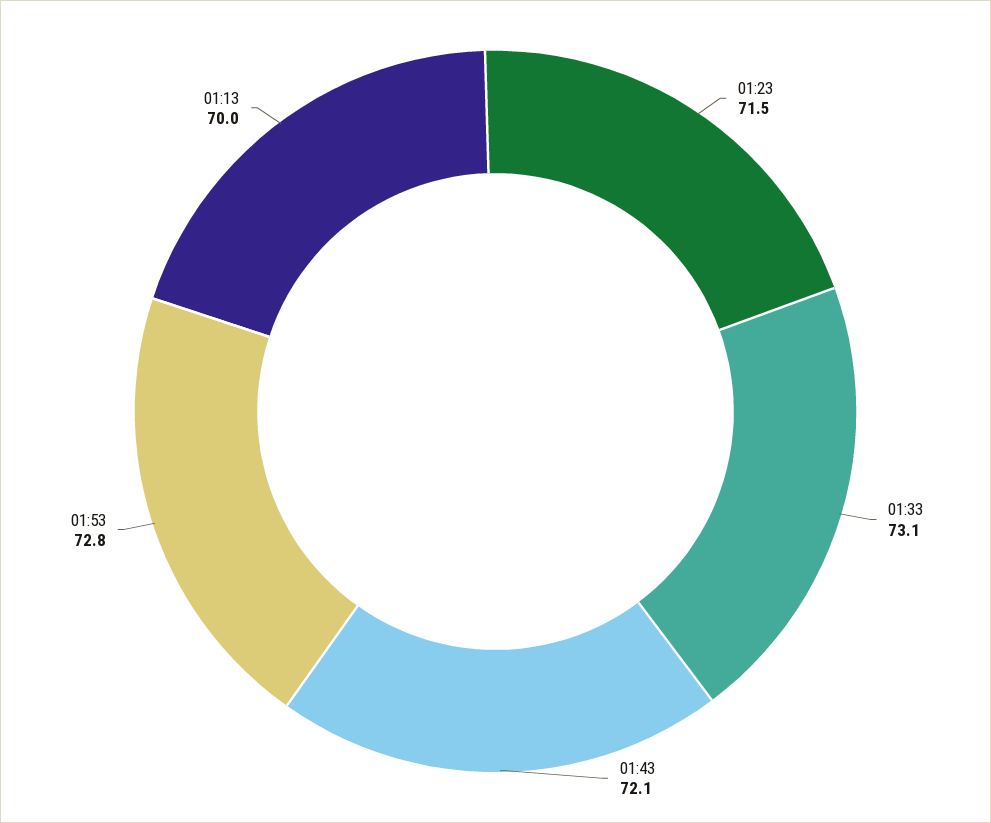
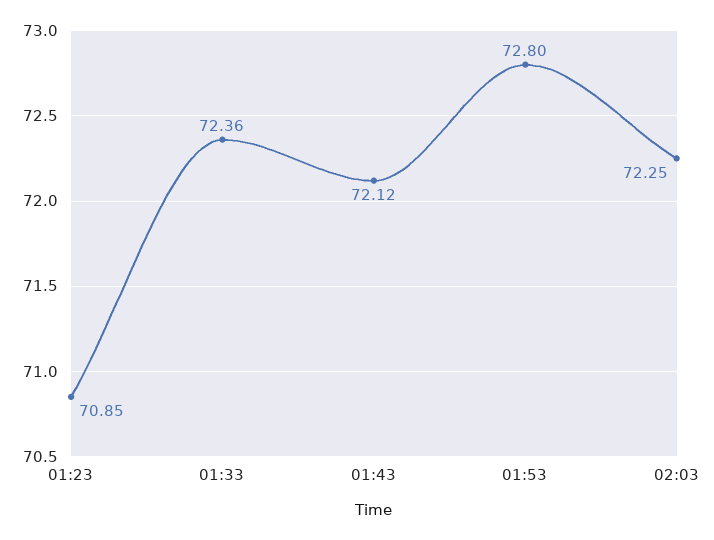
01:23: 71.5 -> 70.85
01:33: 73.1 -> 72.36
01:13: 70 -> none
02:03: none -> 72.25

